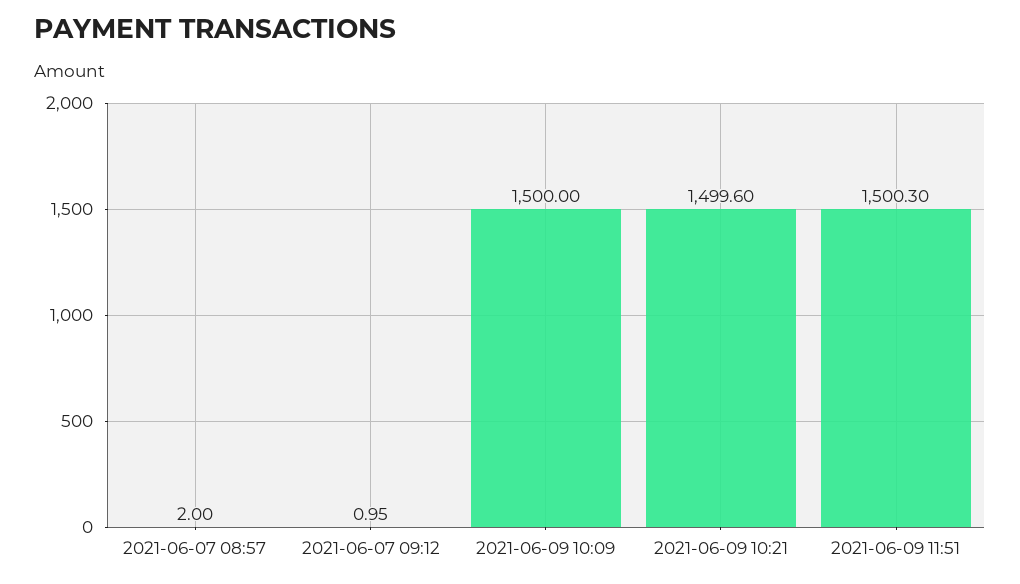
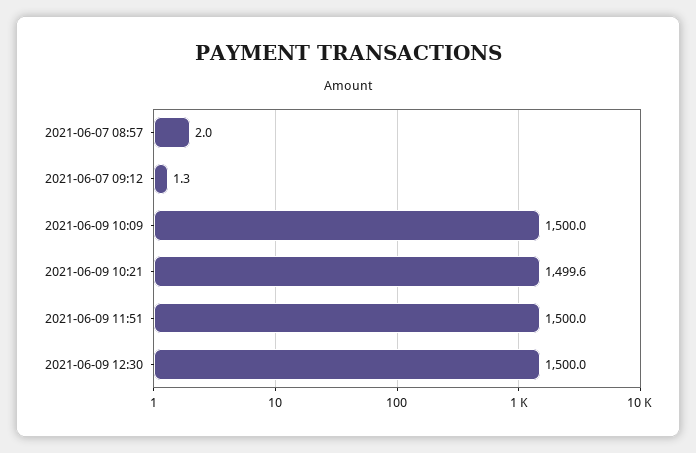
2021-06-07 09:12: 0.95 -> 1.3
2021-06-09 11:51: 1500.3 -> 1500
2021-06-09 12:30: none -> 1500

